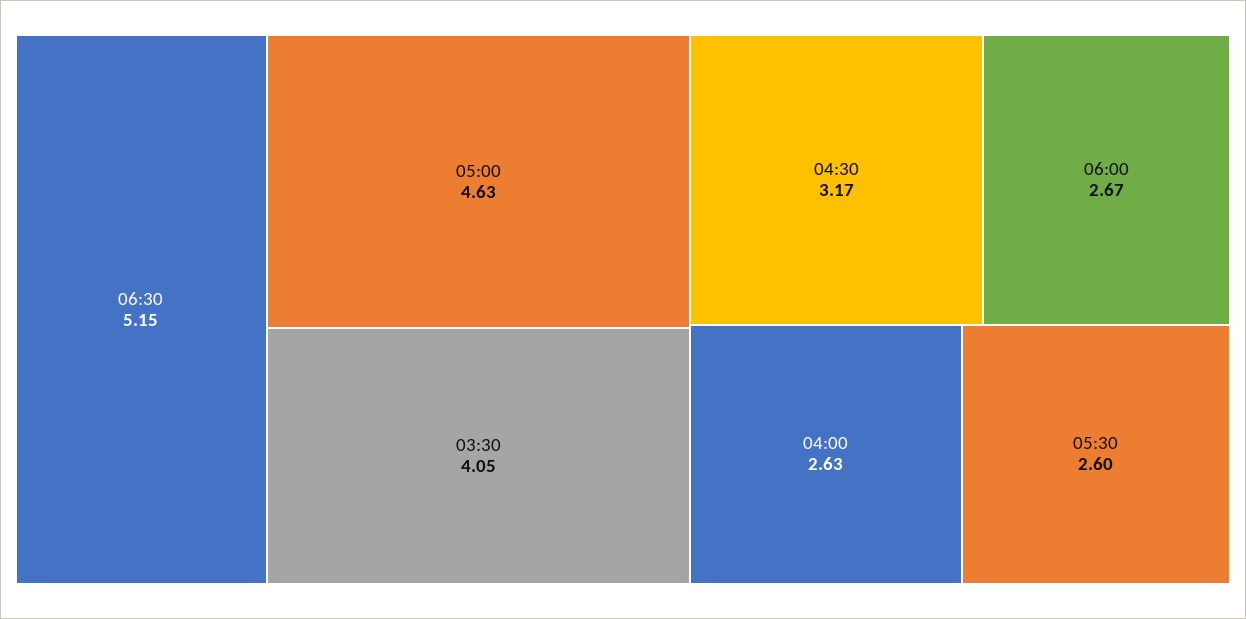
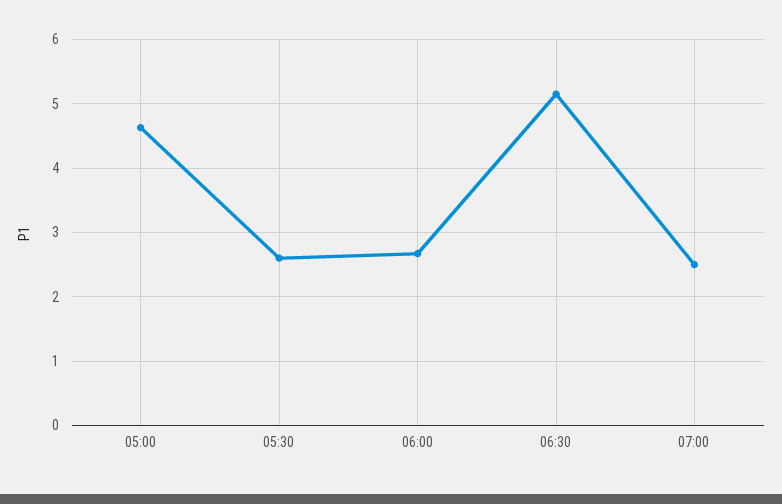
03:30: 4.05 -> none
04:30: 3.17 -> none
04:00: 2.63 -> none
07:00: none -> 2.5

